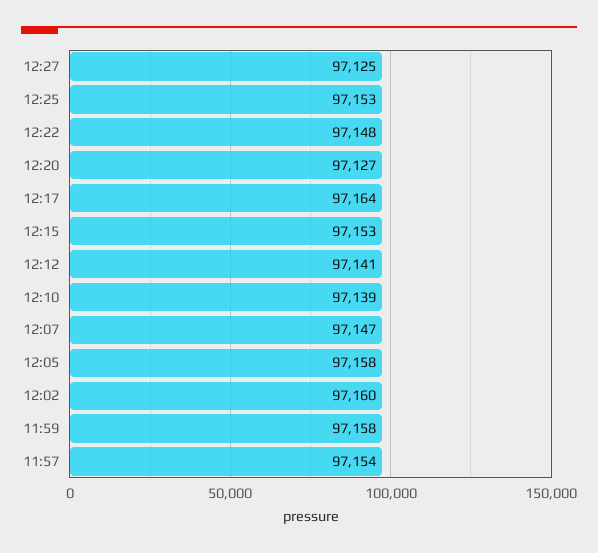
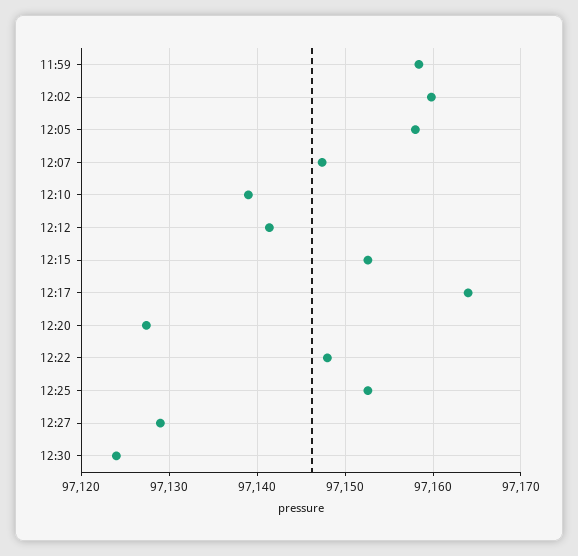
12:27: 97125 -> 97129
11:57: 97154 -> none
12:30: none -> 97124

